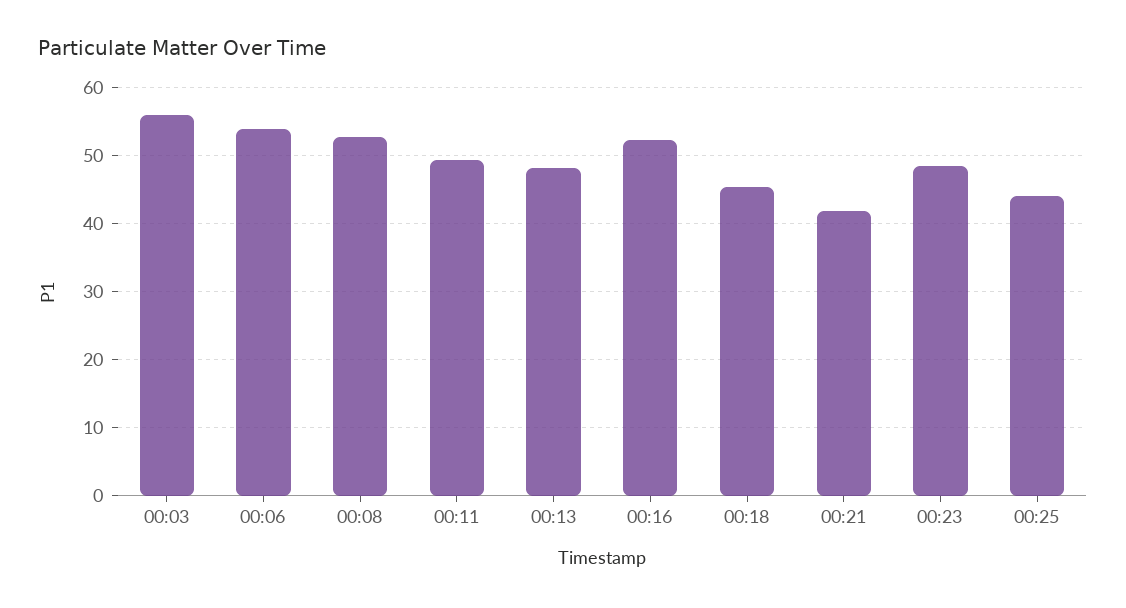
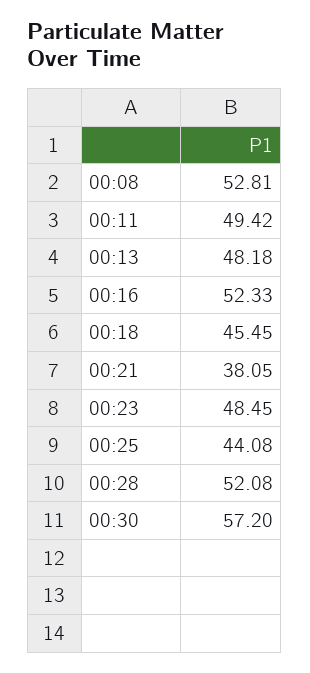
00:03: 56 -> none
00:06: 54 -> none
00:21: 42 -> 38.05
00:28: none -> 52.08
00:30: none -> 57.2

